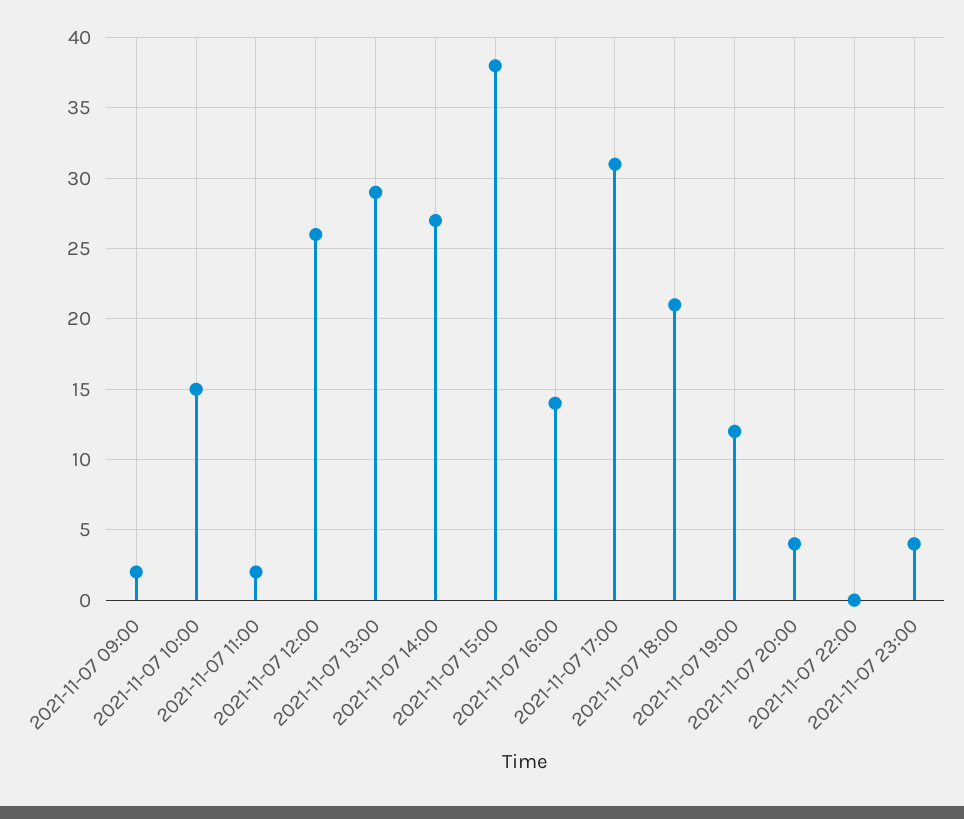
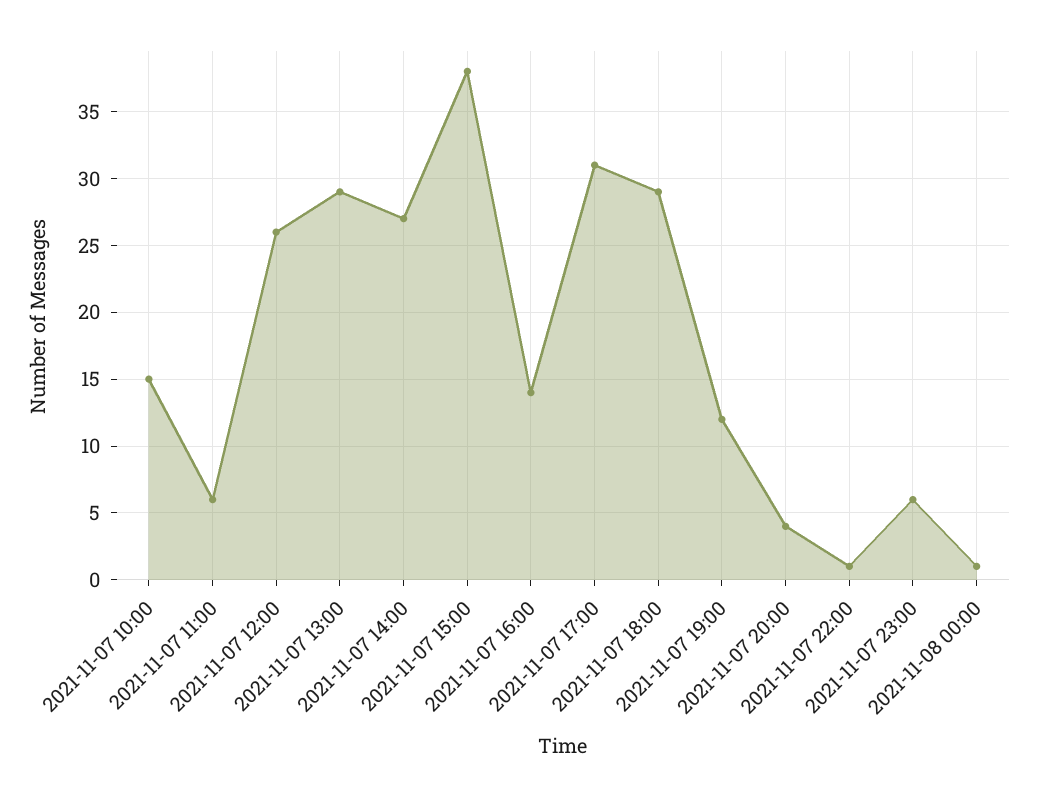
2021-11-07 09:00: 2 -> none
2021-11-07 11:00: 2 -> 6
2021-11-07 18:00: 21 -> 29
2021-11-07 22:00: 0 -> 1
2021-11-07 23:00: 4 -> 6
2021-11-08 00:00: none -> 1

